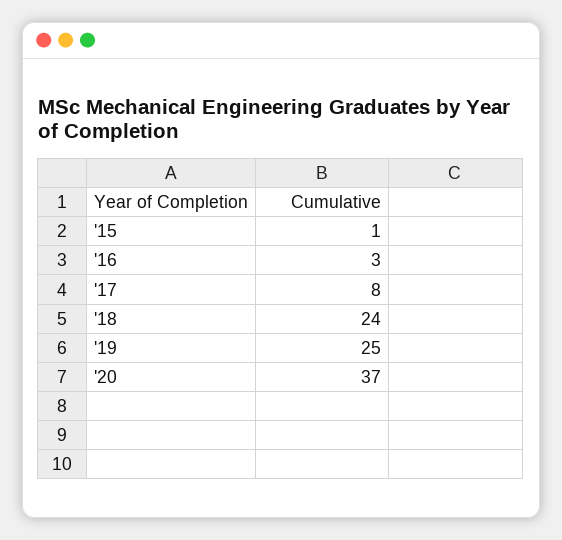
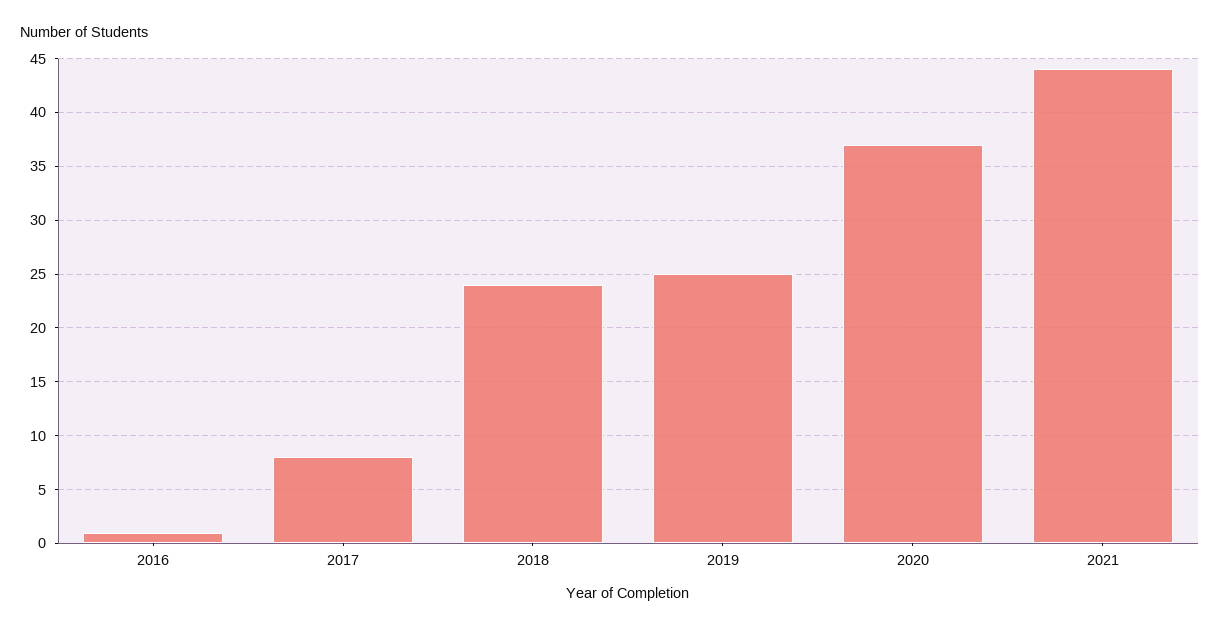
'15: 1 -> none
'16: 3 -> 1
2021: none -> 44

